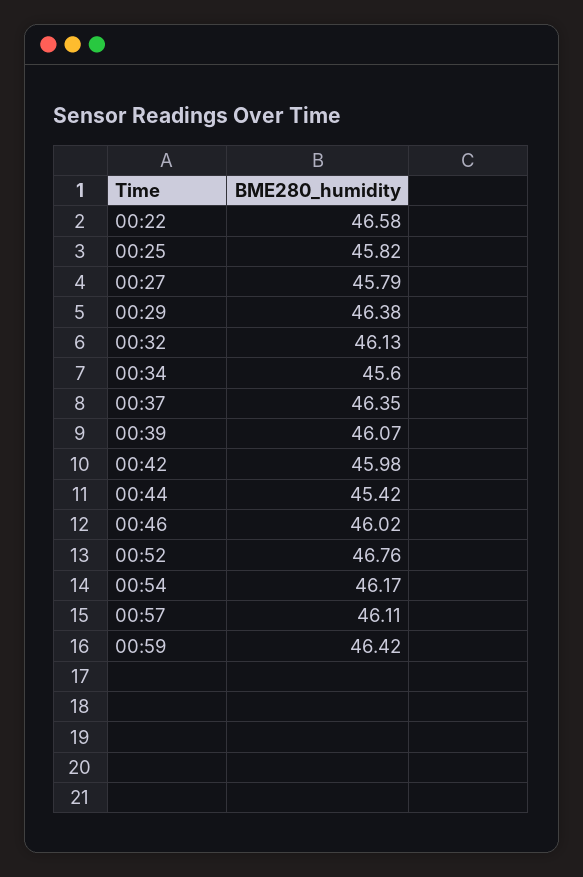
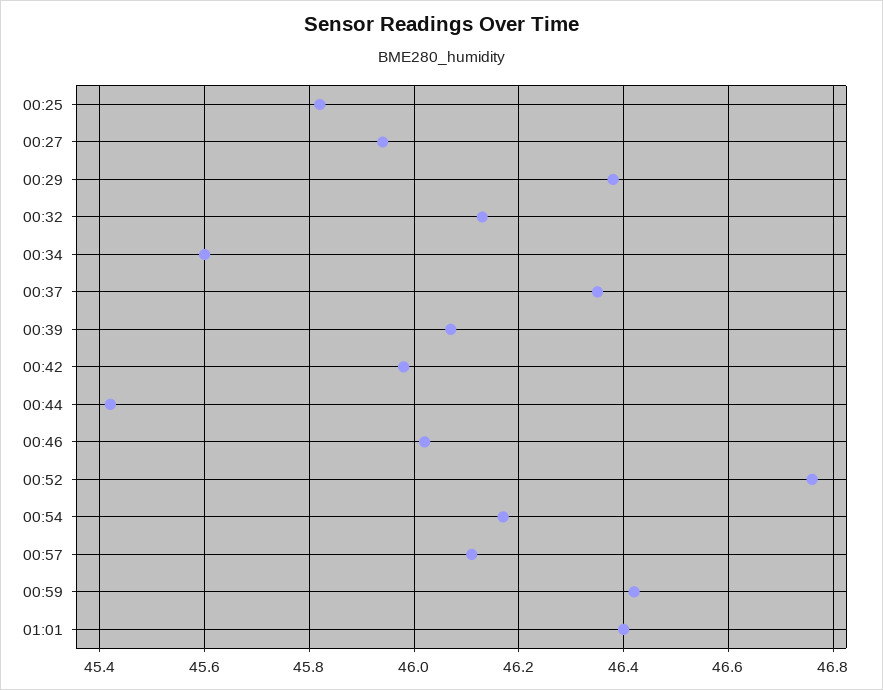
00:22: 46.58 -> none
00:27: 45.79 -> 45.95
01:01: none -> 46.4

